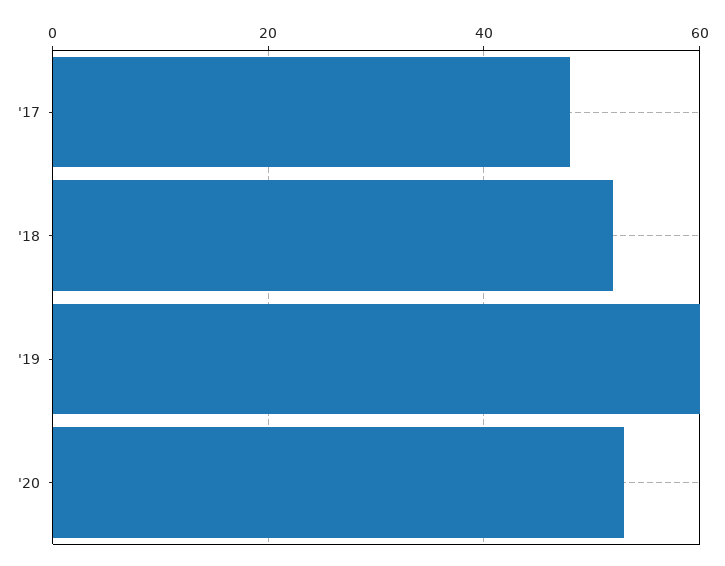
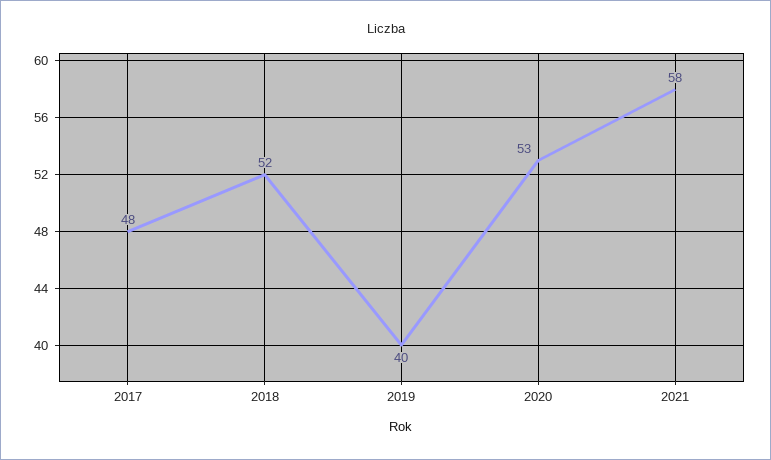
'19: 60 -> 40
2021: none -> 58

